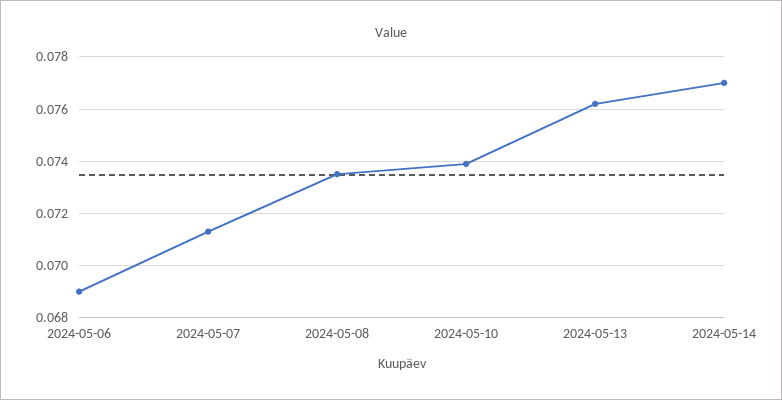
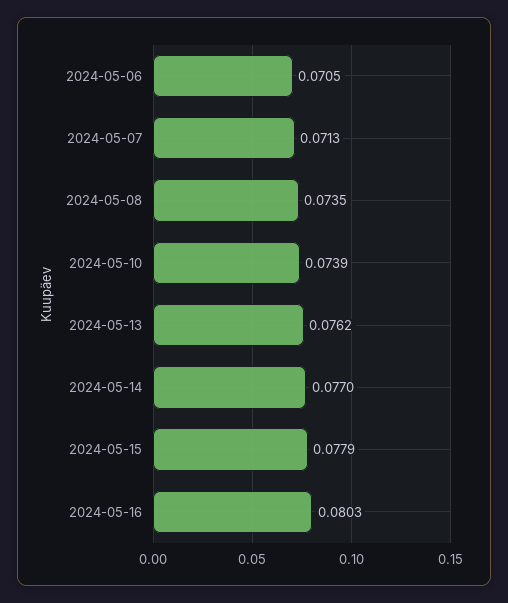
2024-05-06: 0.069 -> 0.0705
2024-05-15: none -> 0.0779
2024-05-16: none -> 0.0803

